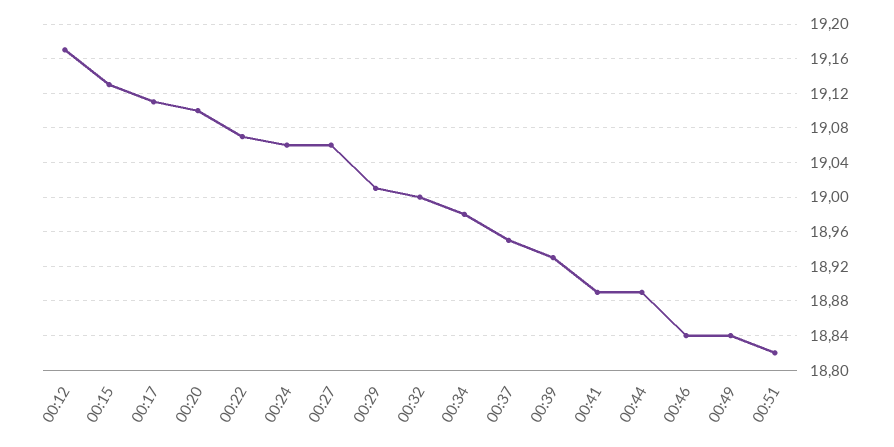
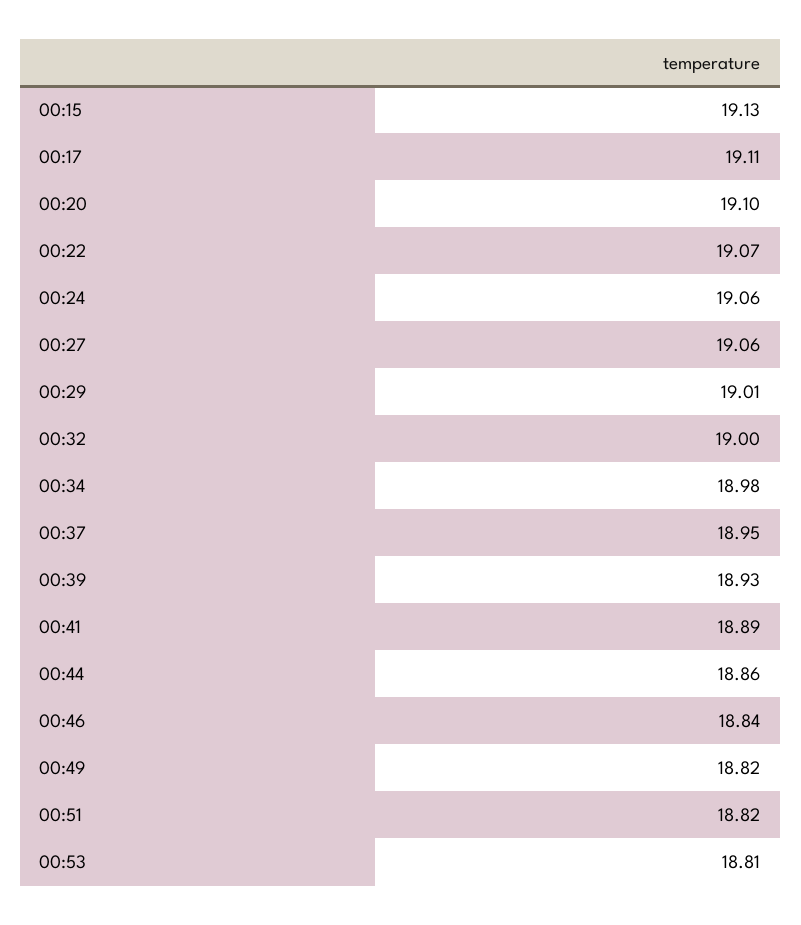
00:12: 19.17 -> none
00:44: 18.89 -> 18.86
00:49: 18.84 -> 18.82
00:53: none -> 18.81

